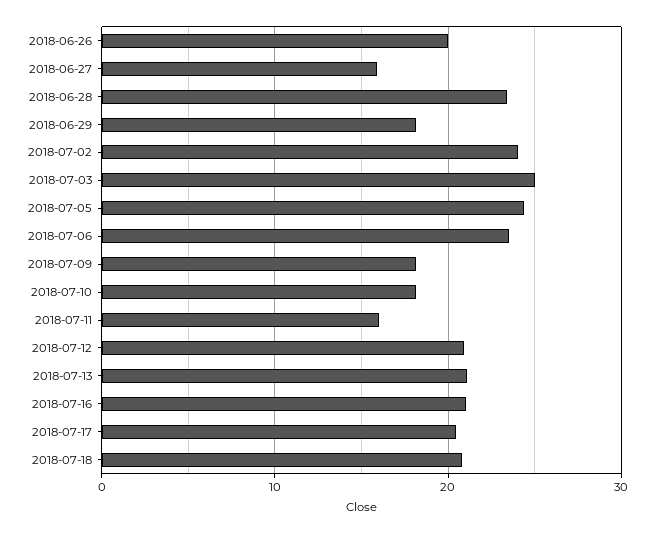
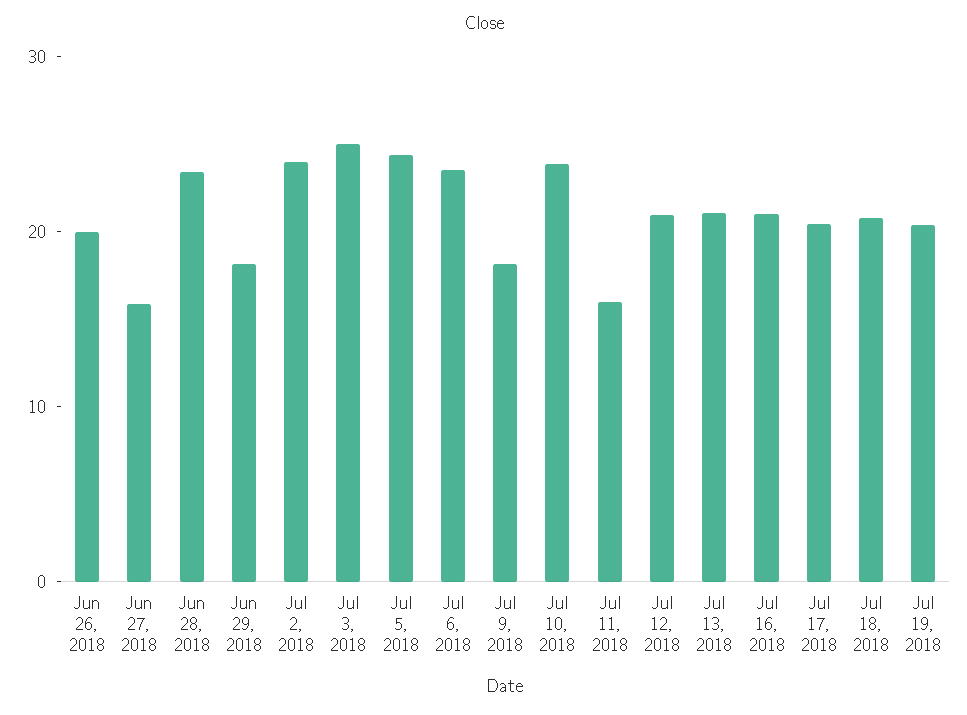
2018-07-10: 18 -> 24
Jul 19, 2018: none -> 20

